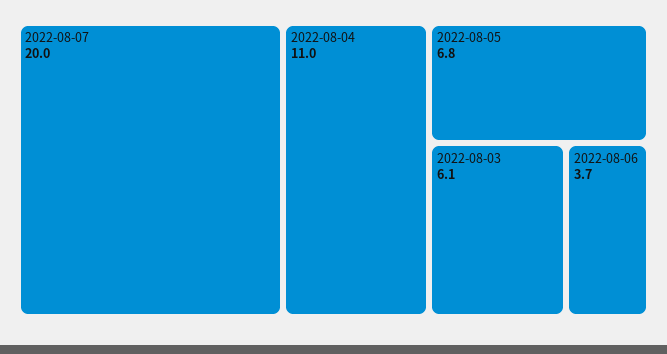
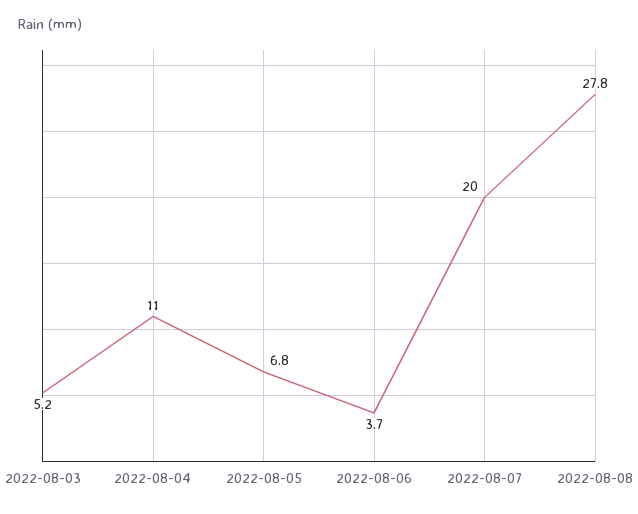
2022-08-03: 6.1 -> 5.2
2022-08-08: none -> 27.8

